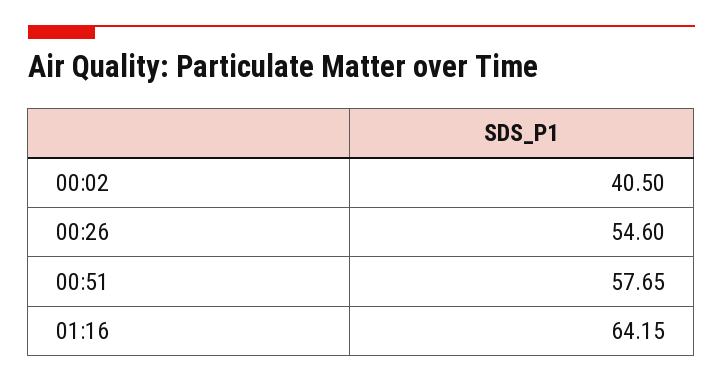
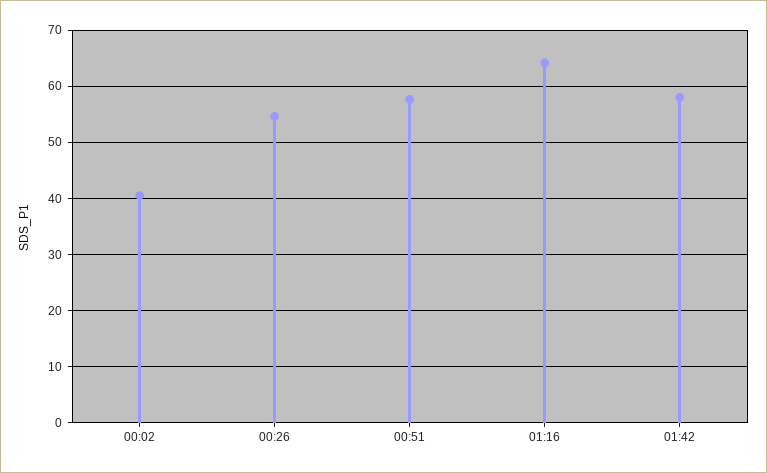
01:42: none -> 58

